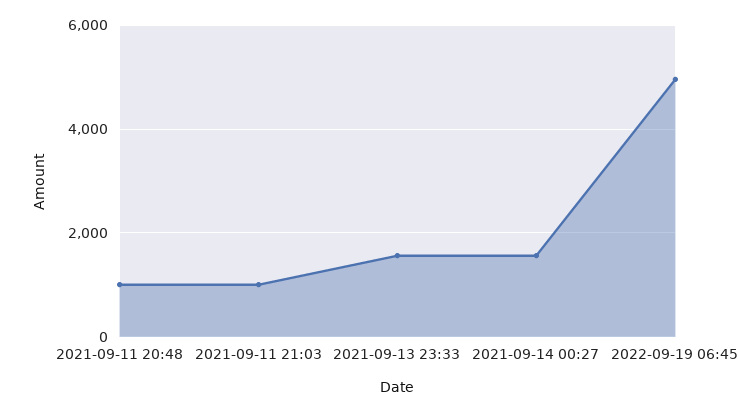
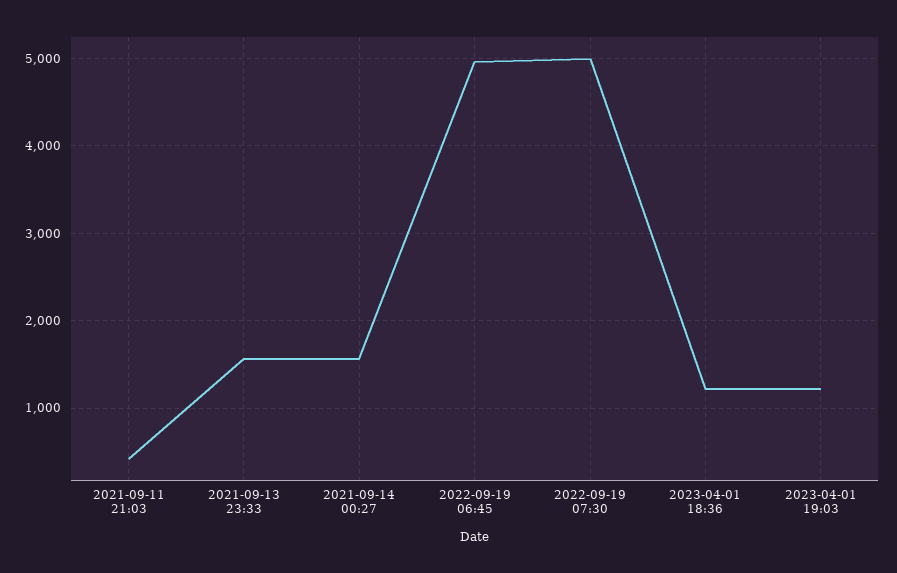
2021-09-11 20:48: 1000 -> none
2021-09-11 21:03: 1000 -> 400
2022-09-19 07:30: none -> 5000
2023-04-01 18:36: none -> 1200
2023-04-01 19:03: none -> 1200

